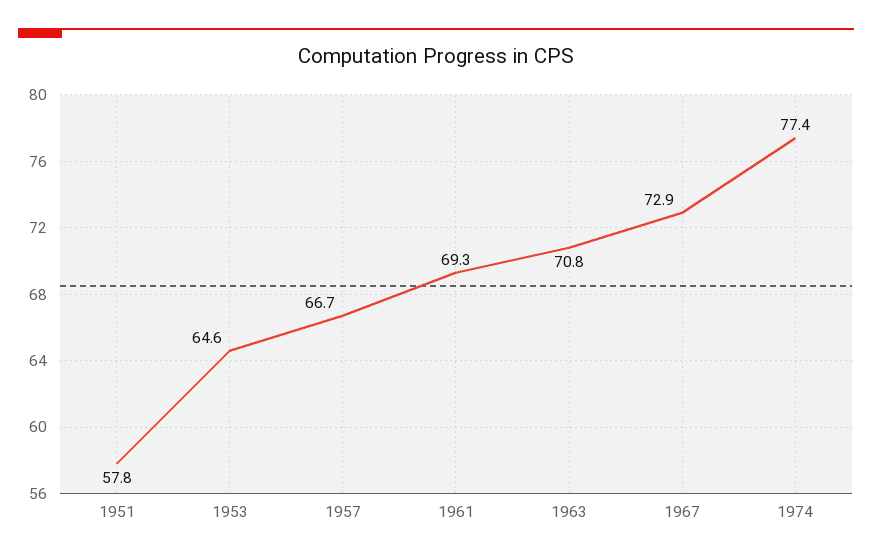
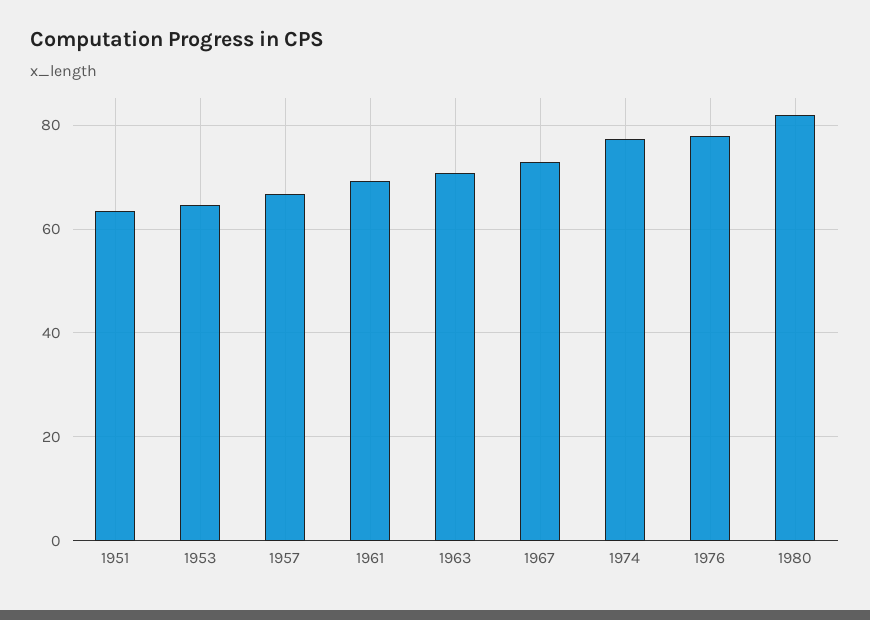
1951: 57.8 -> 64
1976: none -> 78
1980: none -> 82

